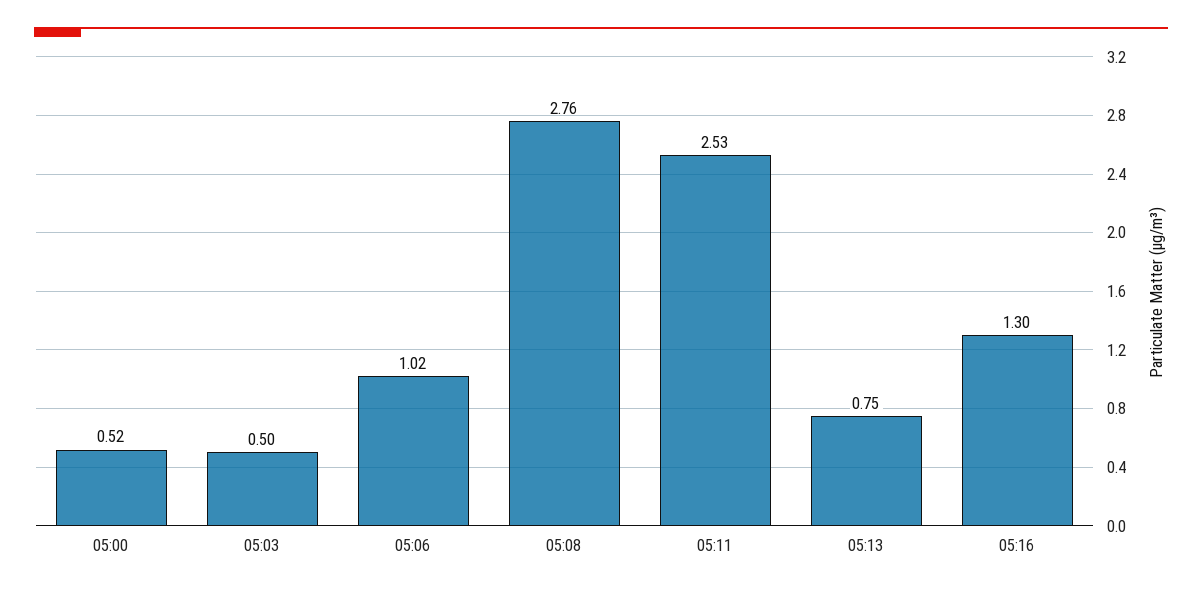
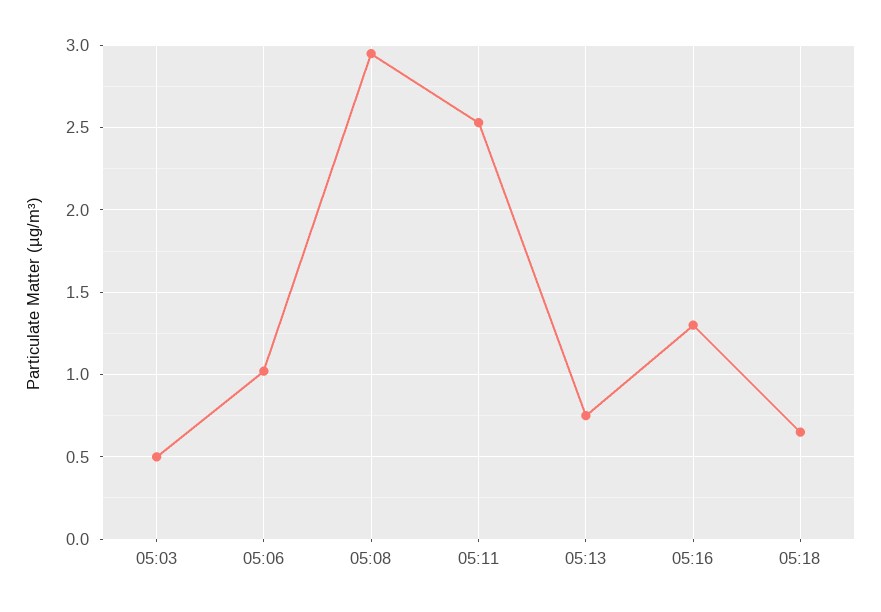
05:00: 0.52 -> none
05:08: 2.76 -> 2.95
05:18: none -> 0.65

